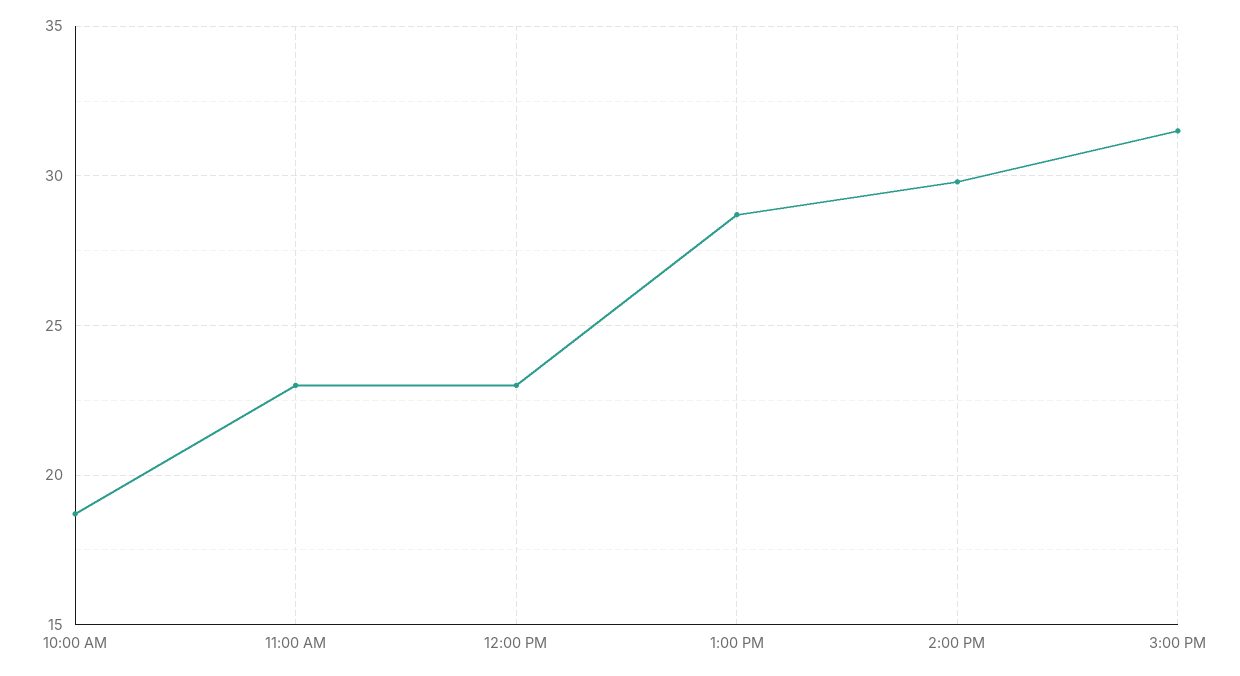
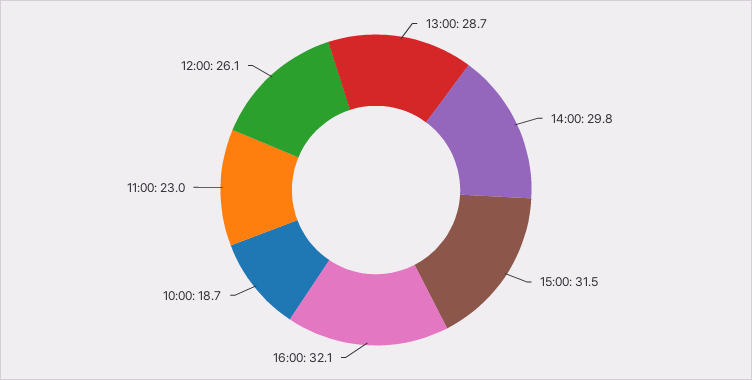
12:00 PM: 23 -> 26.1
16:00: none -> 32.1

